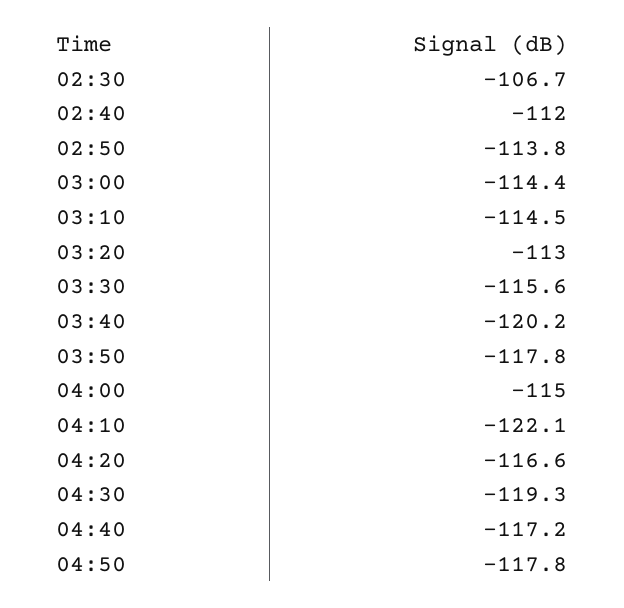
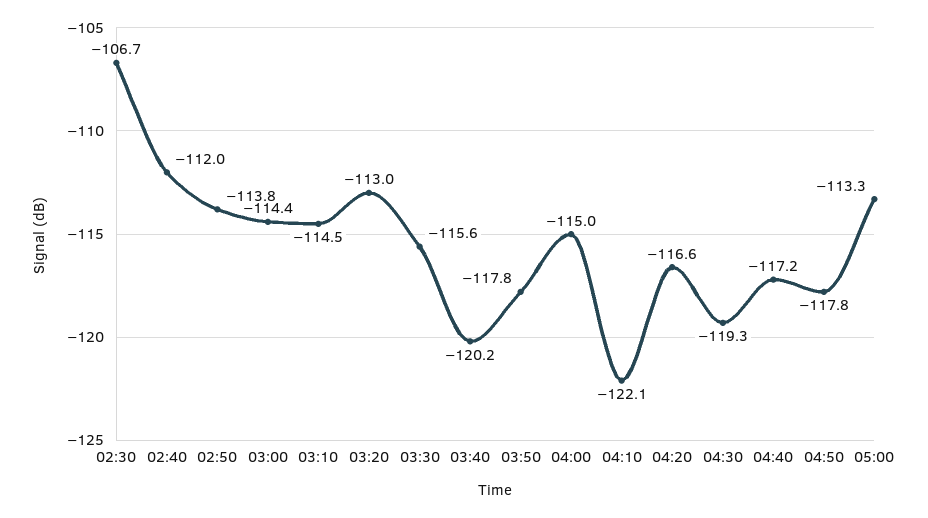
05:00: none -> -113.3

